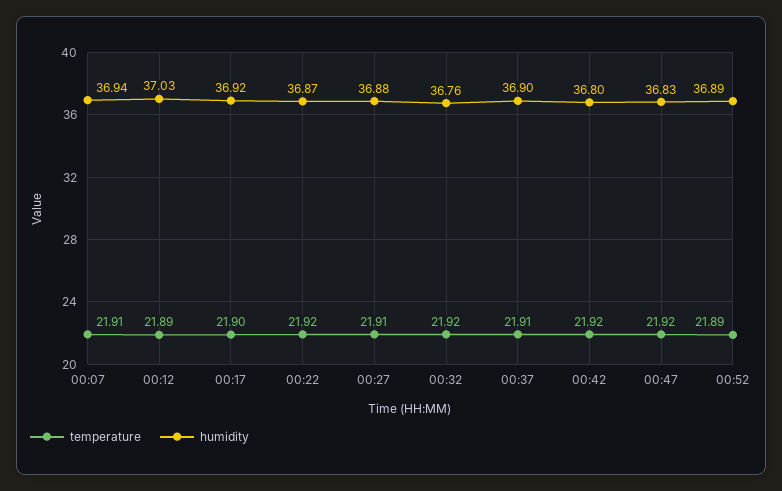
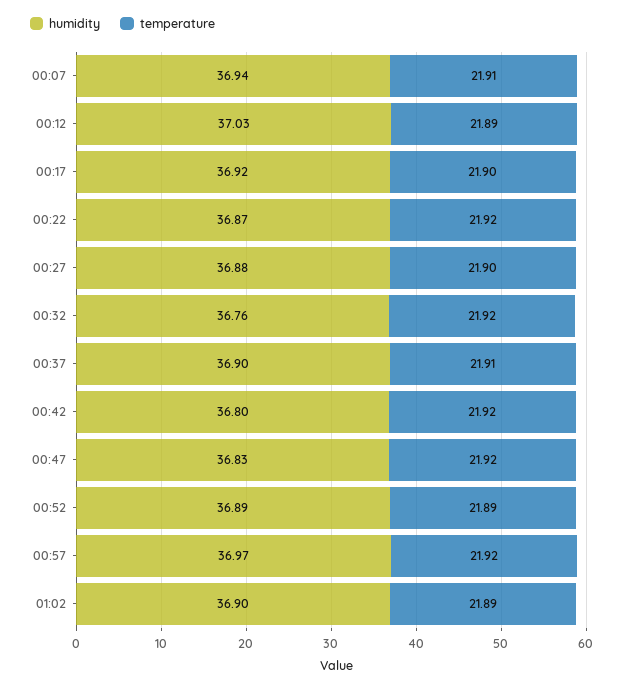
temperature, 00:27: 21.91 -> 21.9
humidity, 00:57: none -> 36.97
temperature, 00:57: none -> 21.92
humidity, 01:02: none -> 36.9
temperature, 01:02: none -> 21.89

